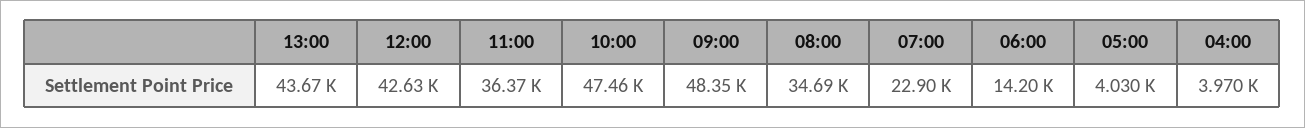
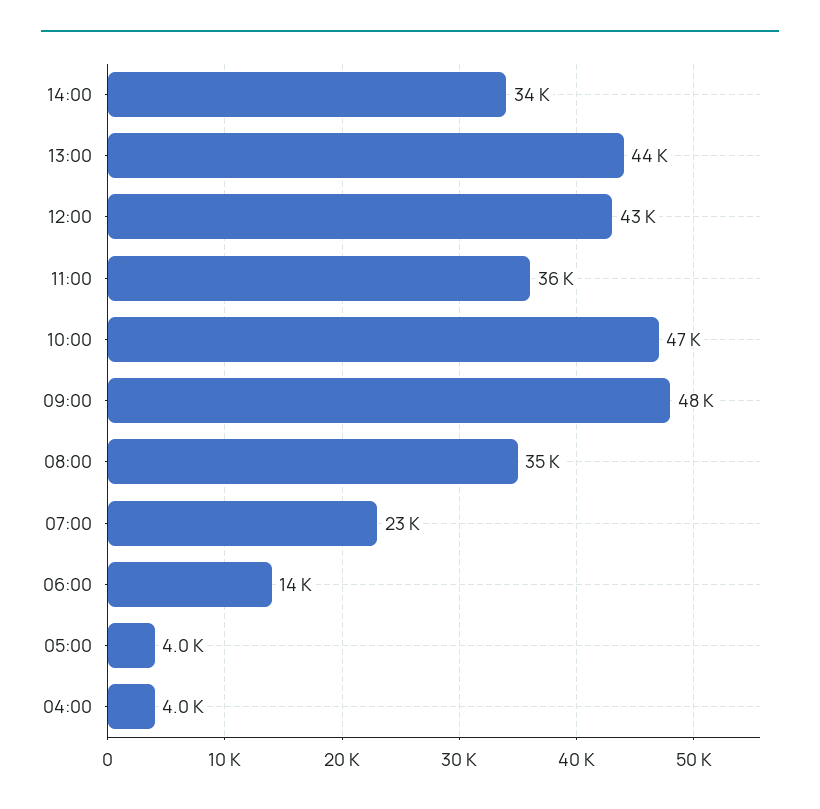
14:00: none -> 34000

